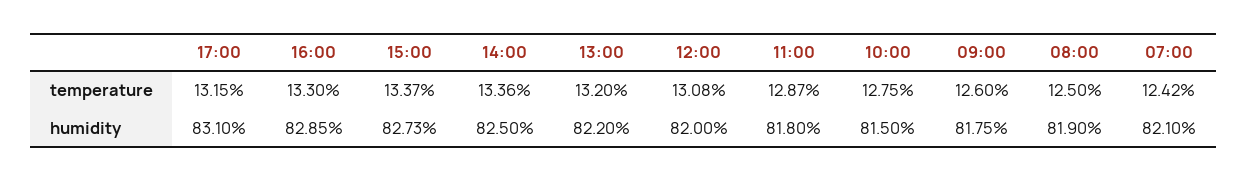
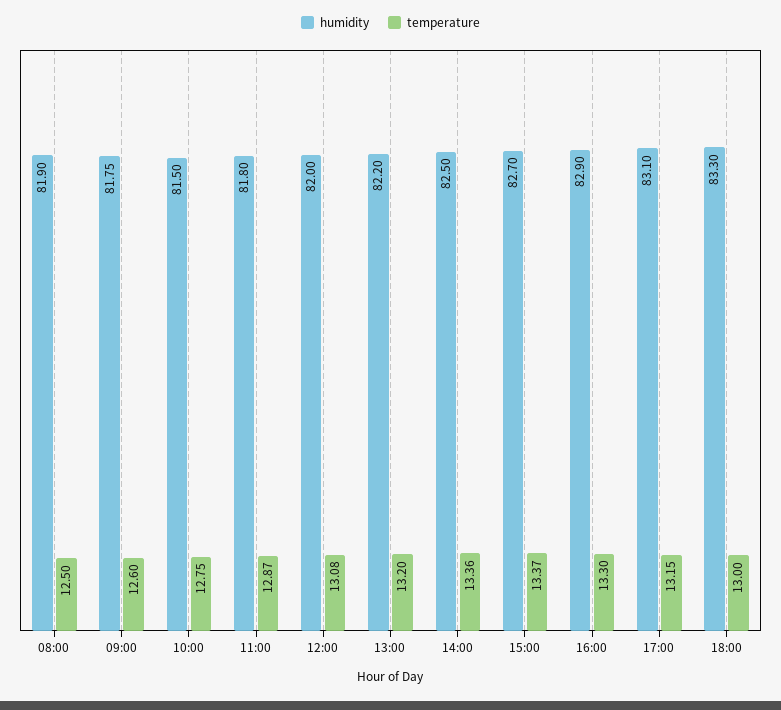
temperature, 07:00: 12.42 -> none
humidity, 16:00: 82.85 -> 82.9
humidity, 15:00: 82.73 -> 82.7
humidity, 07:00: 82.1 -> none
humidity, 18:00: none -> 83.3
temperature, 18:00: none -> 13

